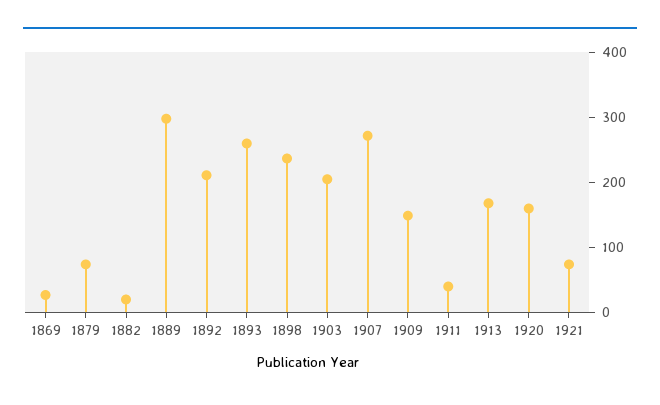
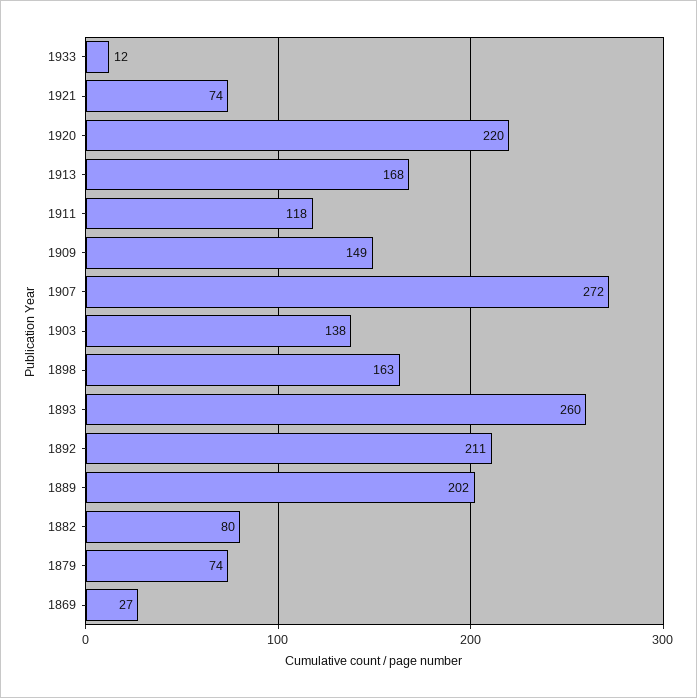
1882: 20 -> 80
1889: 300 -> 202
1898: 240 -> 163
1903: 200 -> 138
1911: 40 -> 118
1920: 160 -> 220
1933: none -> 12

